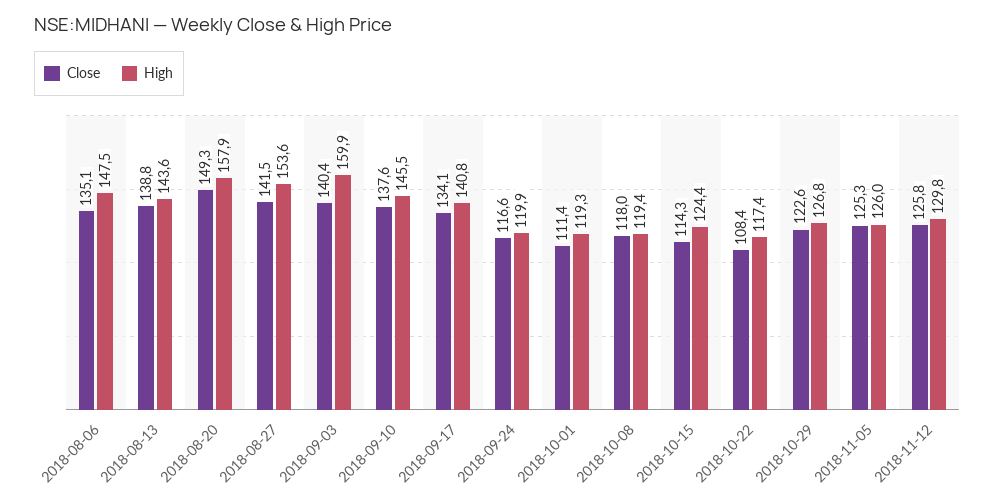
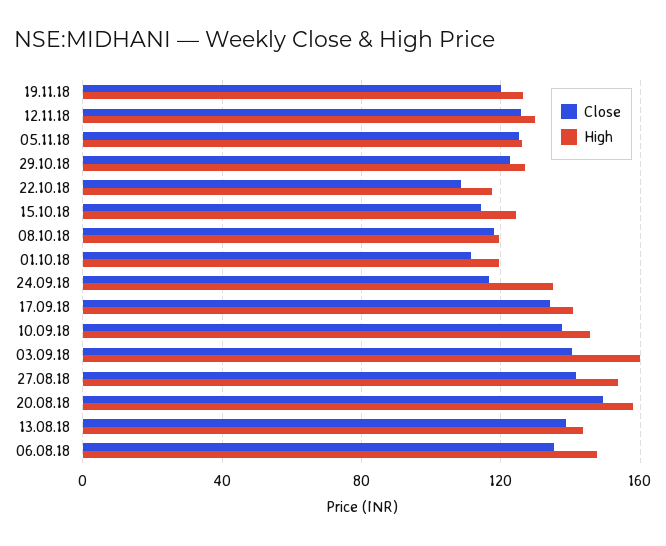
High, 2018-09-24: 119.9 -> 135
Close, 19.11.18: none -> 120
High, 19.11.18: none -> 125

